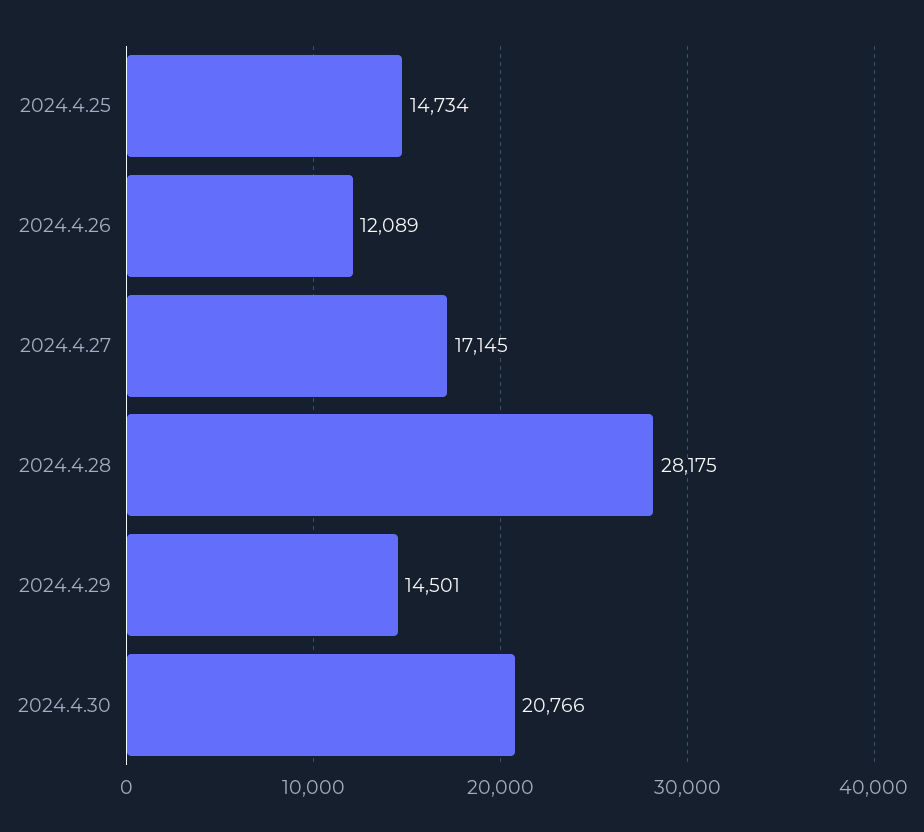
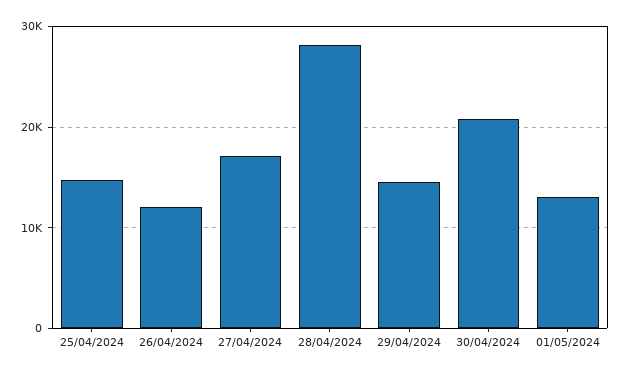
01/05/2024: none -> 13000

